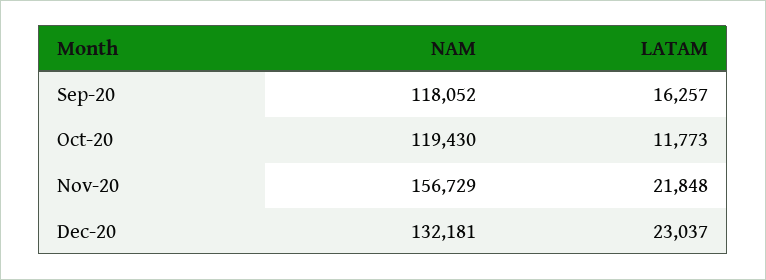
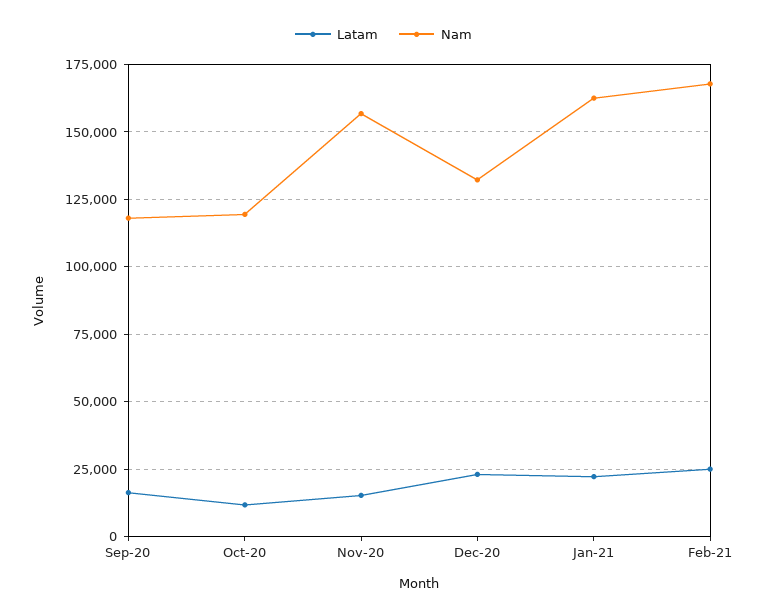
LATAM, Nov-20: 21848 -> 15000
LATAM, Jan-21: none -> 22500
NAM, Jan-21: none -> 162500
LATAM, Feb-21: none -> 25000
NAM, Feb-21: none -> 167500

